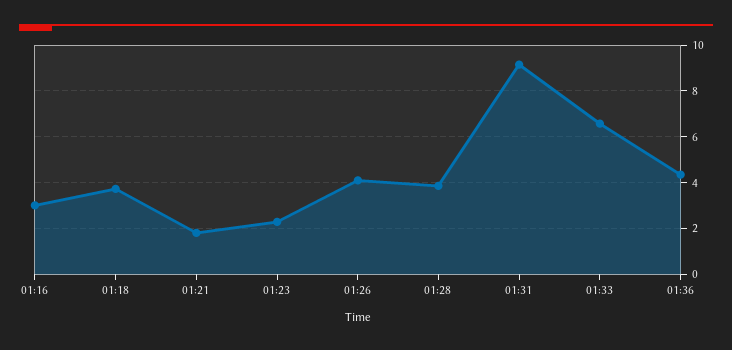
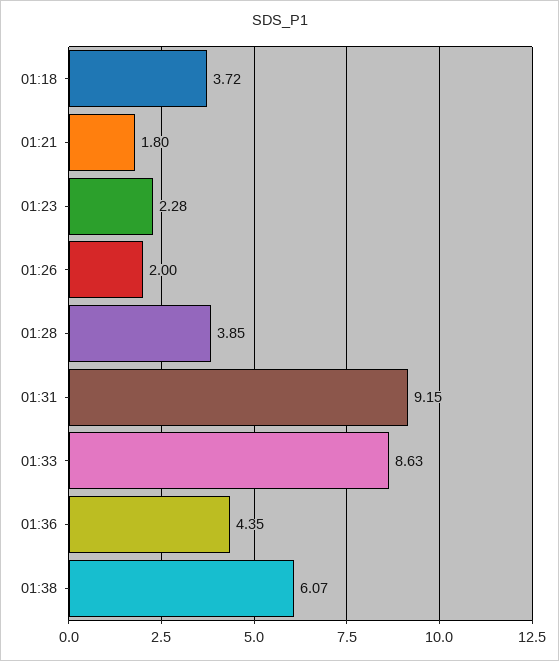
01:16: 3 -> none
01:26: 4 -> 2
01:33: 6.5 -> 8.63
01:38: none -> 6.07

